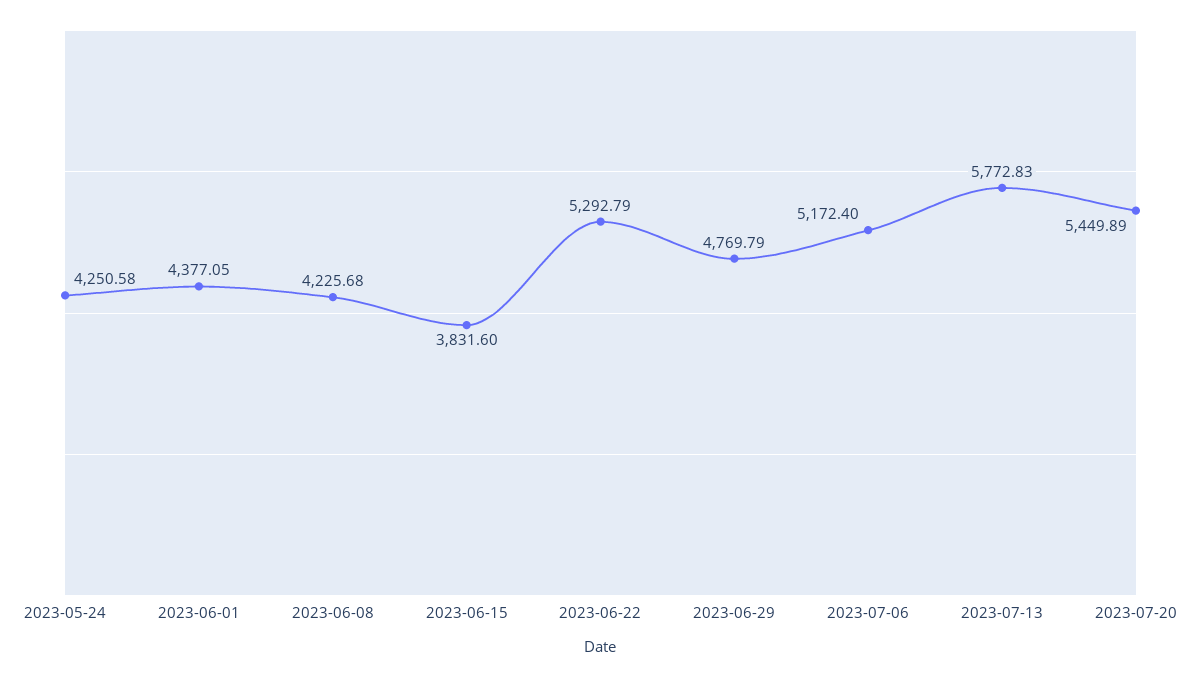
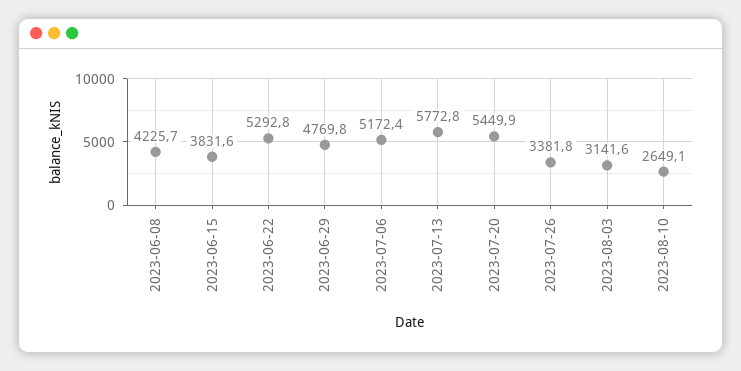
2023-05-24: 4250.58 -> none
2023-06-01: 4377.05 -> none
2023-07-26: none -> 3381.8
2023-08-03: none -> 3141.6
2023-08-10: none -> 2649.1

